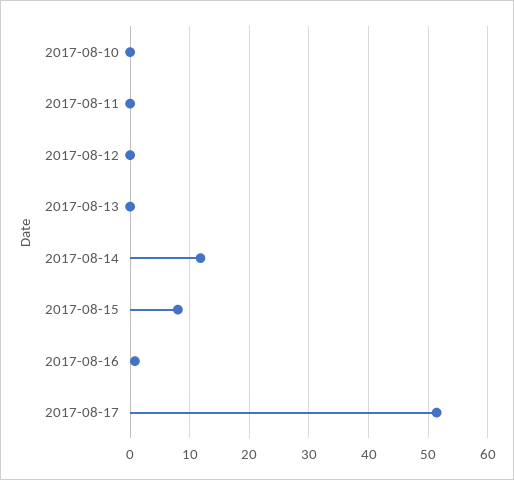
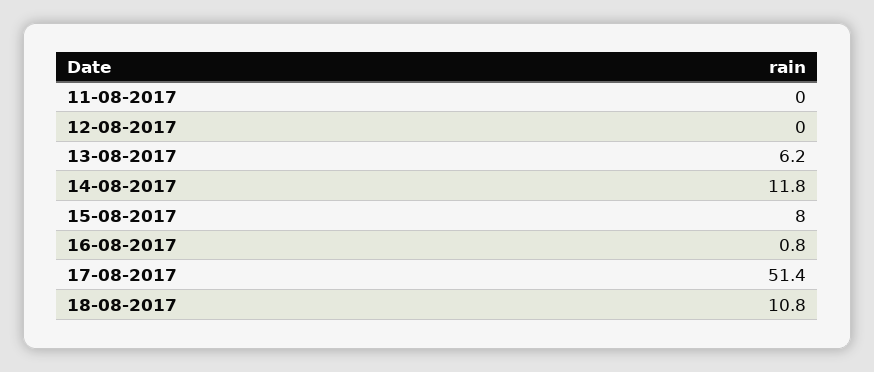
2017-08-10: 0 -> none
2017-08-13: 0 -> 6.2
18-08-2017: none -> 10.8

